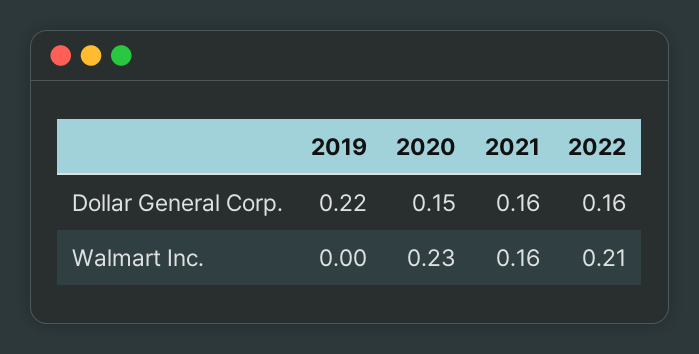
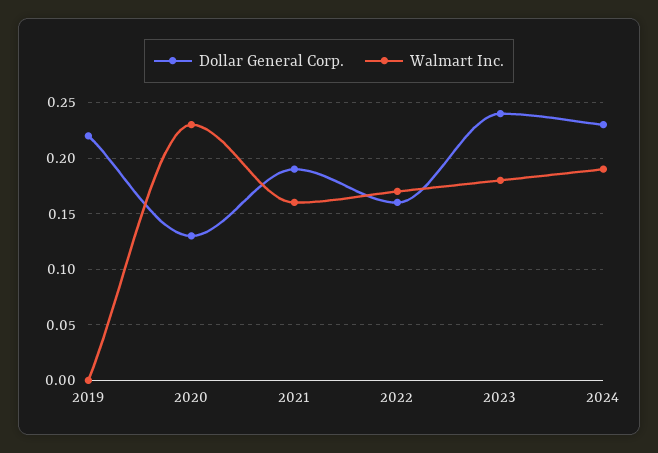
Dollar General Corp., 2020: 0.15 -> 0.13
Dollar General Corp., 2021: 0.16 -> 0.19
Walmart Inc., 2022: 0.21 -> 0.17
Dollar General Corp., 2023: none -> 0.24
Walmart Inc., 2023: none -> 0.18
Dollar General Corp., 2024: none -> 0.23
Walmart Inc., 2024: none -> 0.19

